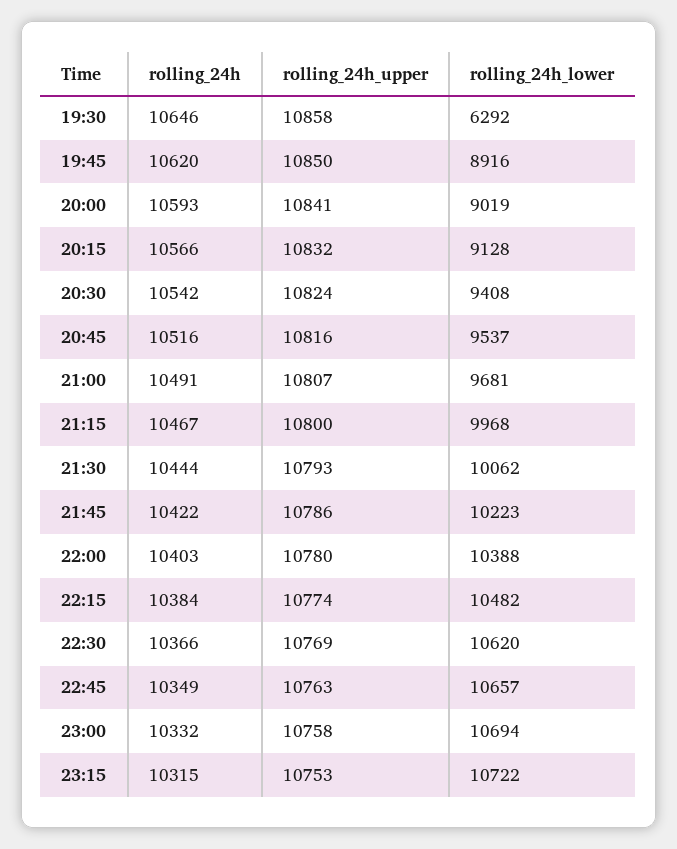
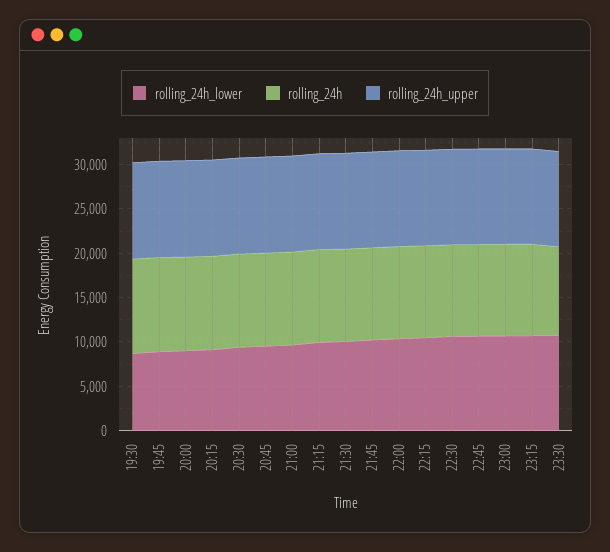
rolling_24h_lower, 19:30: 6292 -> 9000
rolling_24h_lower, 23:30: none -> 11000
rolling_24h, 23:30: none -> 10000
rolling_24h_upper, 23:30: none -> 11000

